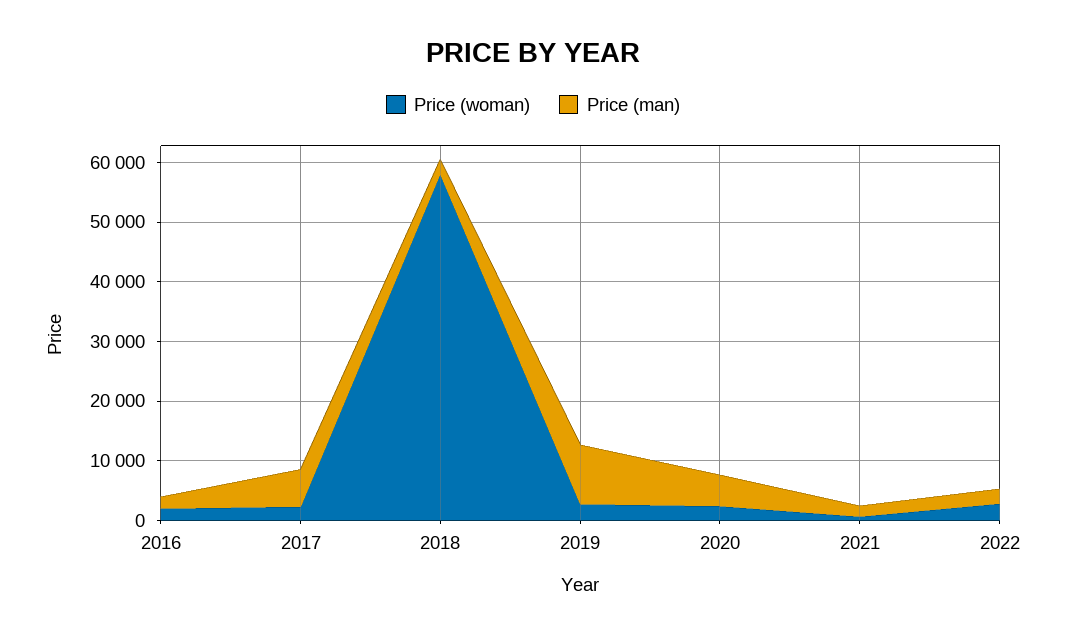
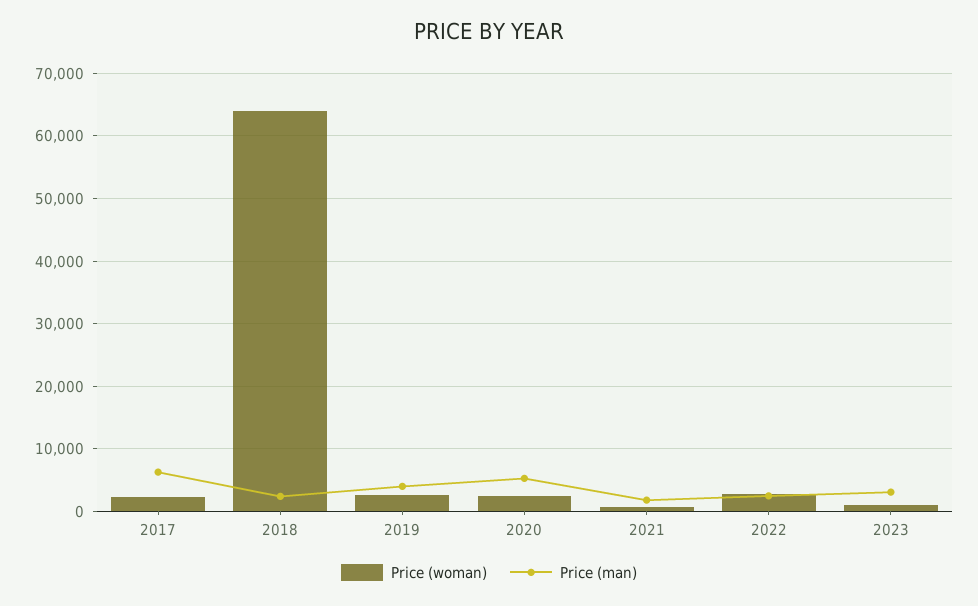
Price (woman), 2016: 2000 -> none
Price (man), 2016: 2000 -> none
Price (woman), 2018: 58000 -> 64000
Price (man), 2019: 10000 -> 4000
Price (woman), 2023: none -> 1000
Price (man), 2023: none -> 3000

